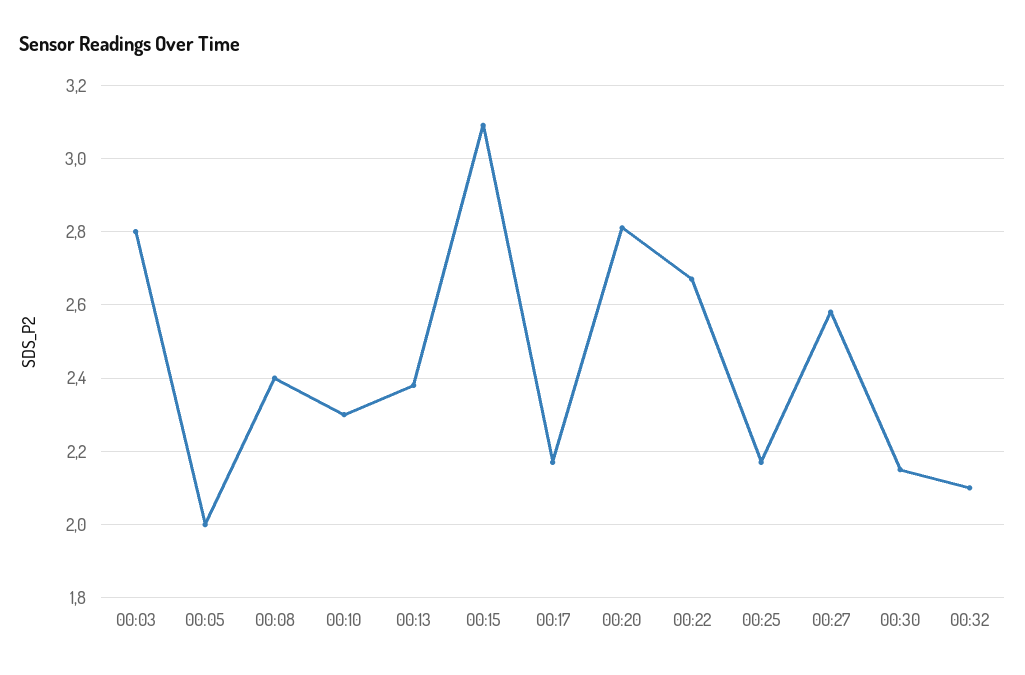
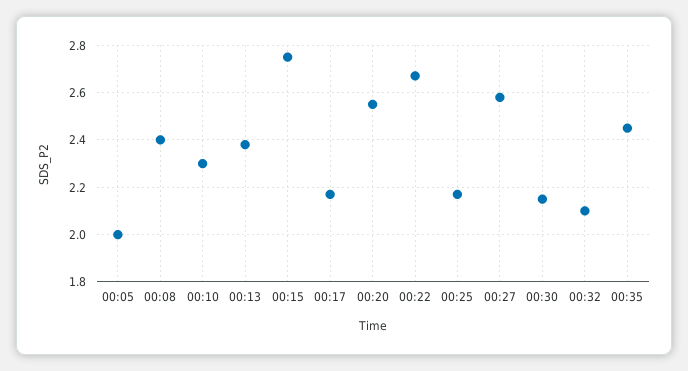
00:03: 2.8 -> none
00:15: 3.1 -> 2.75
00:20: 2.8 -> 2.55
00:35: none -> 2.45

